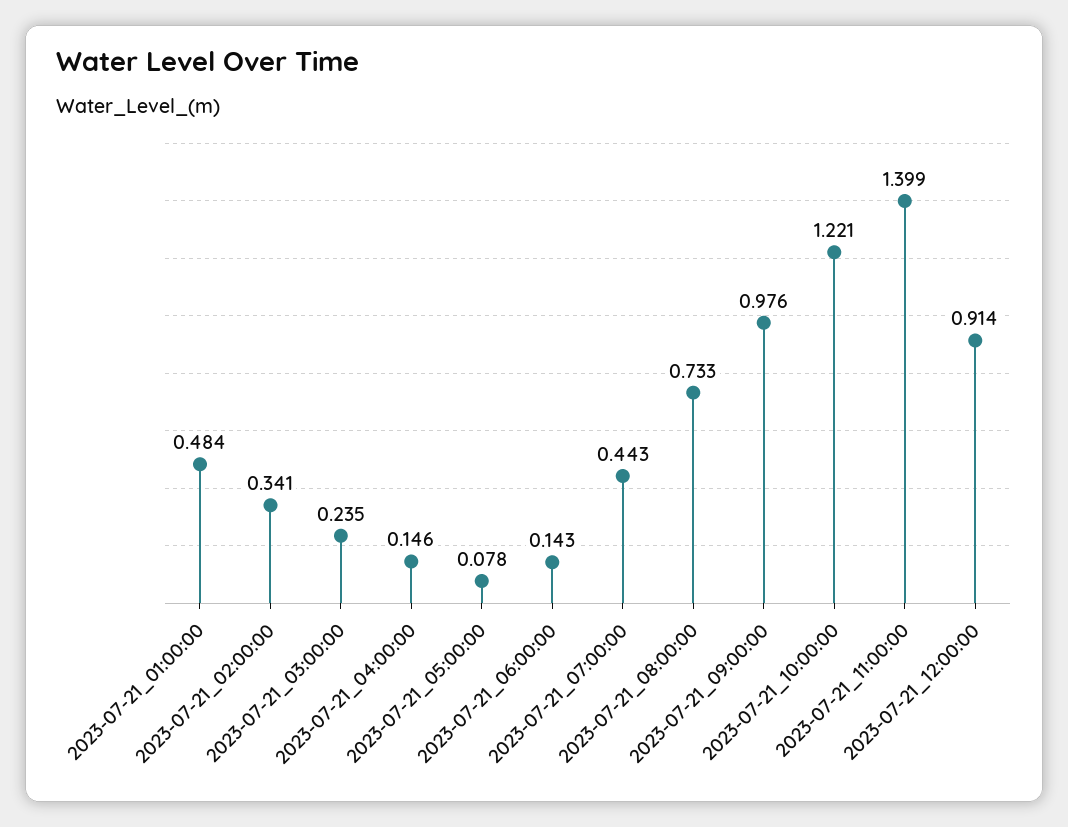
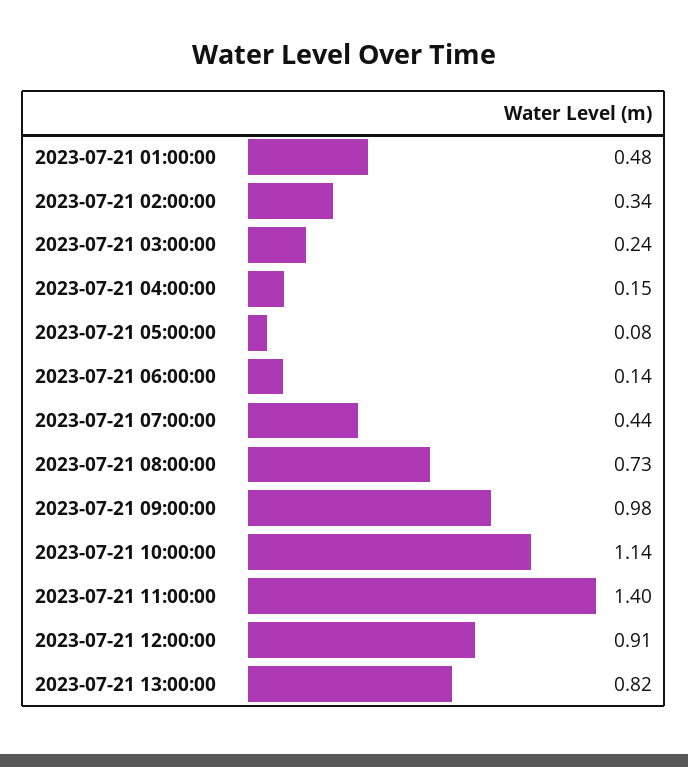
2023-07-21_10:00:00: 1.221 -> 1.14
2023-07-21 13:00:00: none -> 0.82

